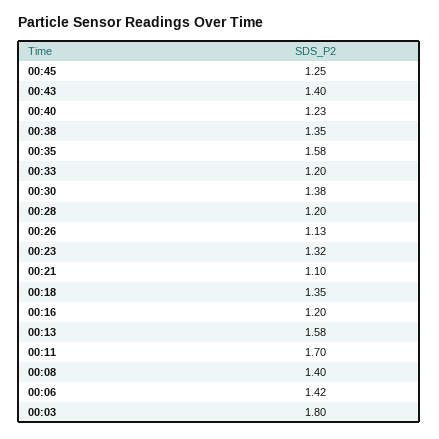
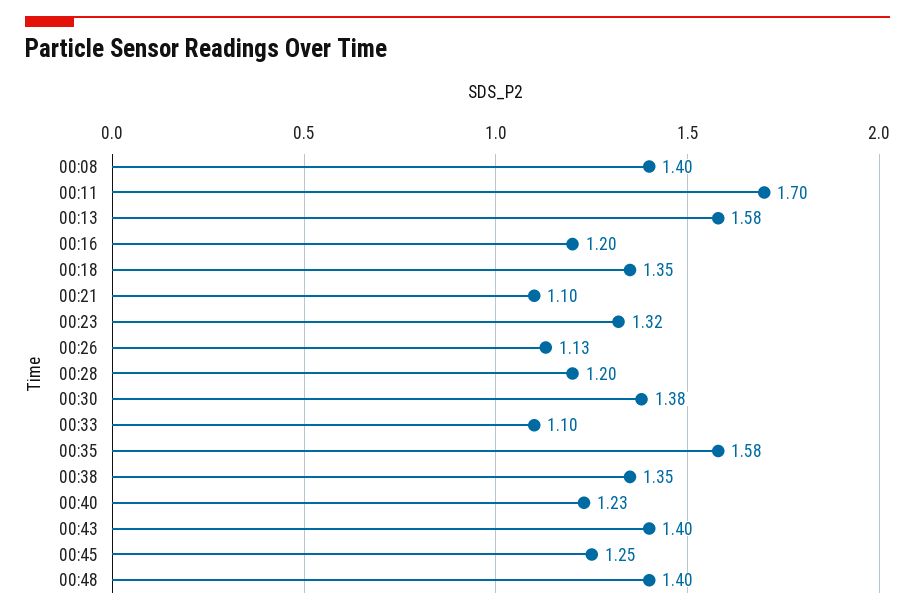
00:33: 1.2 -> 1.1
00:06: 1.42 -> none
00:03: 1.8 -> none
00:48: none -> 1.4

